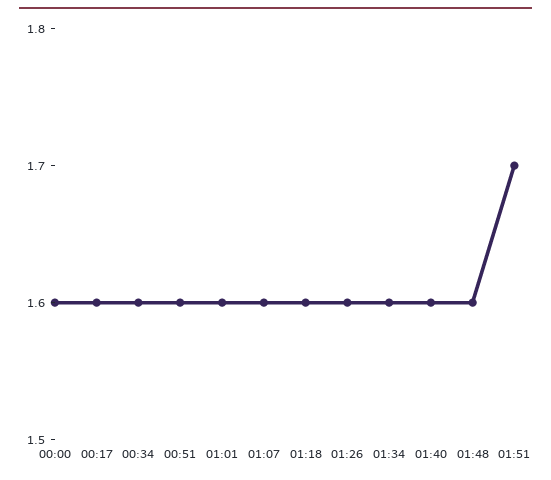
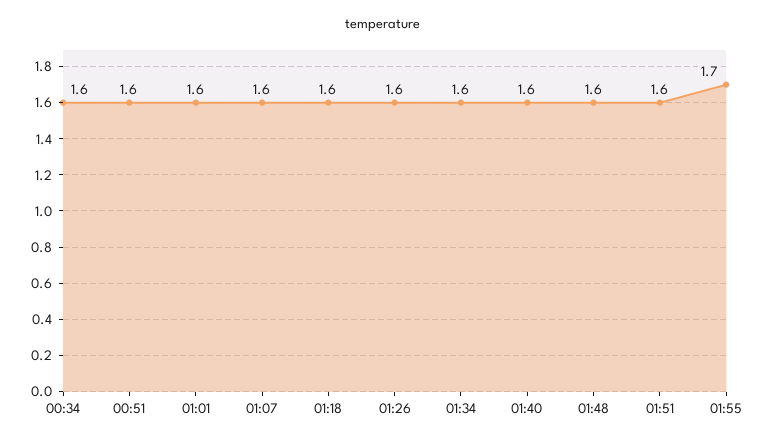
00:00: 1.6 -> none
00:17: 1.6 -> none
01:51: 1.7 -> 1.6
01:55: none -> 1.7

